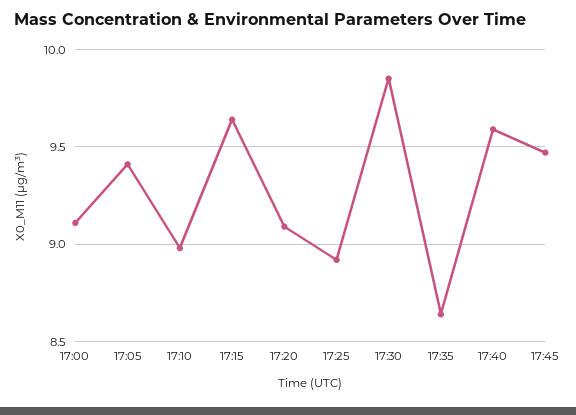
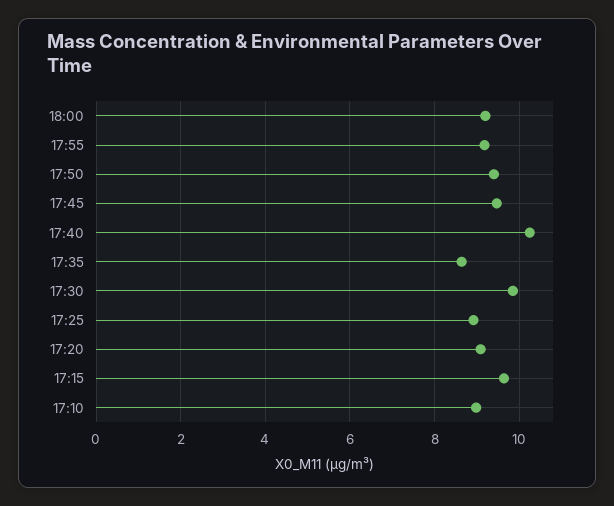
17:00: 9.1 -> none
17:05: 9.4 -> none
17:40: 9.6 -> 10.2
18:00: none -> 9.2
17:55: none -> 9.2
17:50: none -> 9.4

